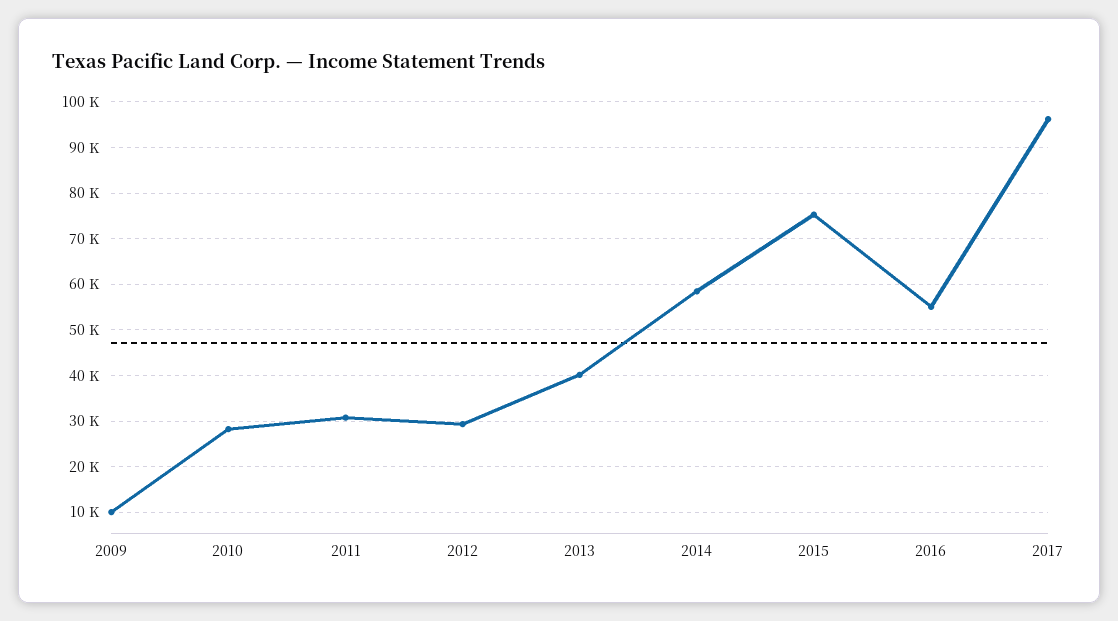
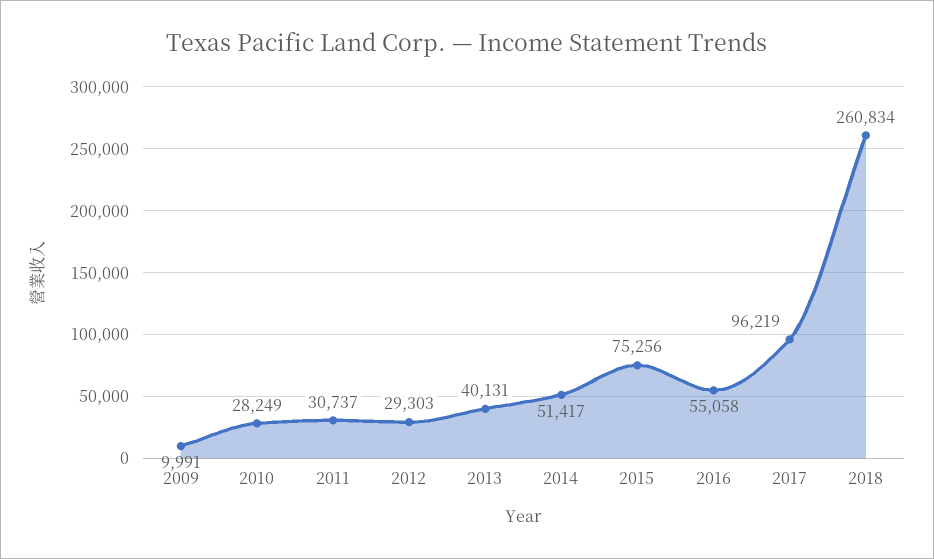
2014: 58000 -> 51417
2018: none -> 260834

